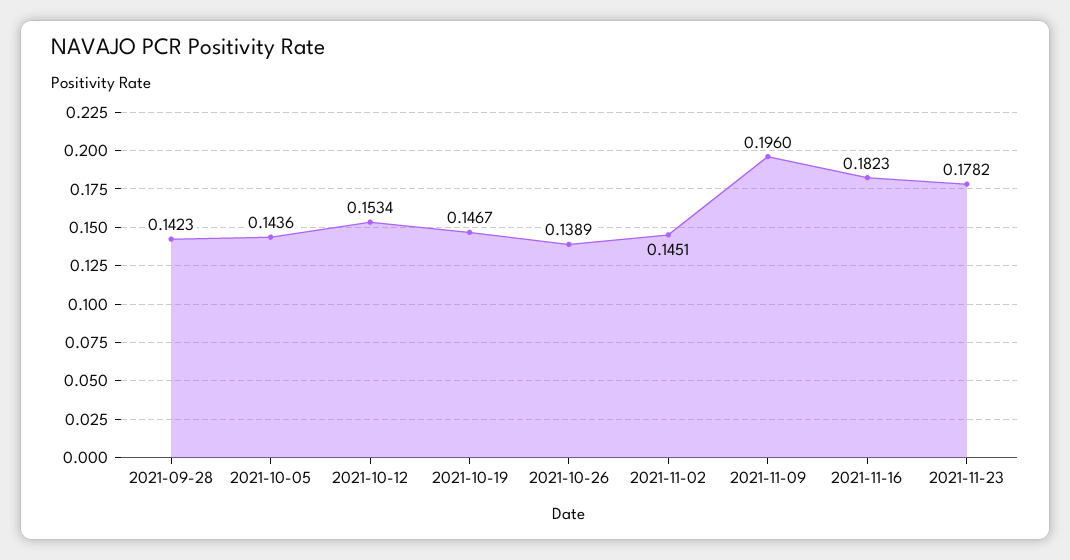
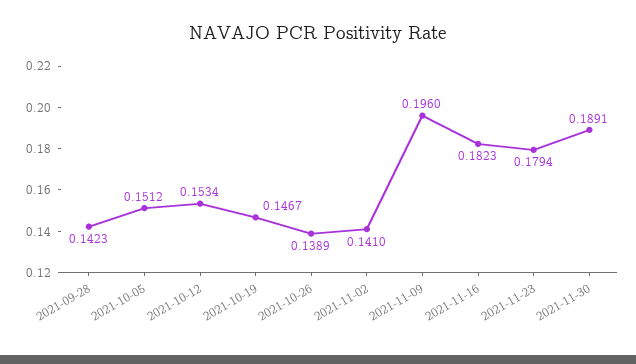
2021-10-05: 0.1436 -> 0.1512
2021-11-02: 0.1451 -> 0.141
2021-11-23: 0.1782 -> 0.1794
2021-11-30: none -> 0.1891

